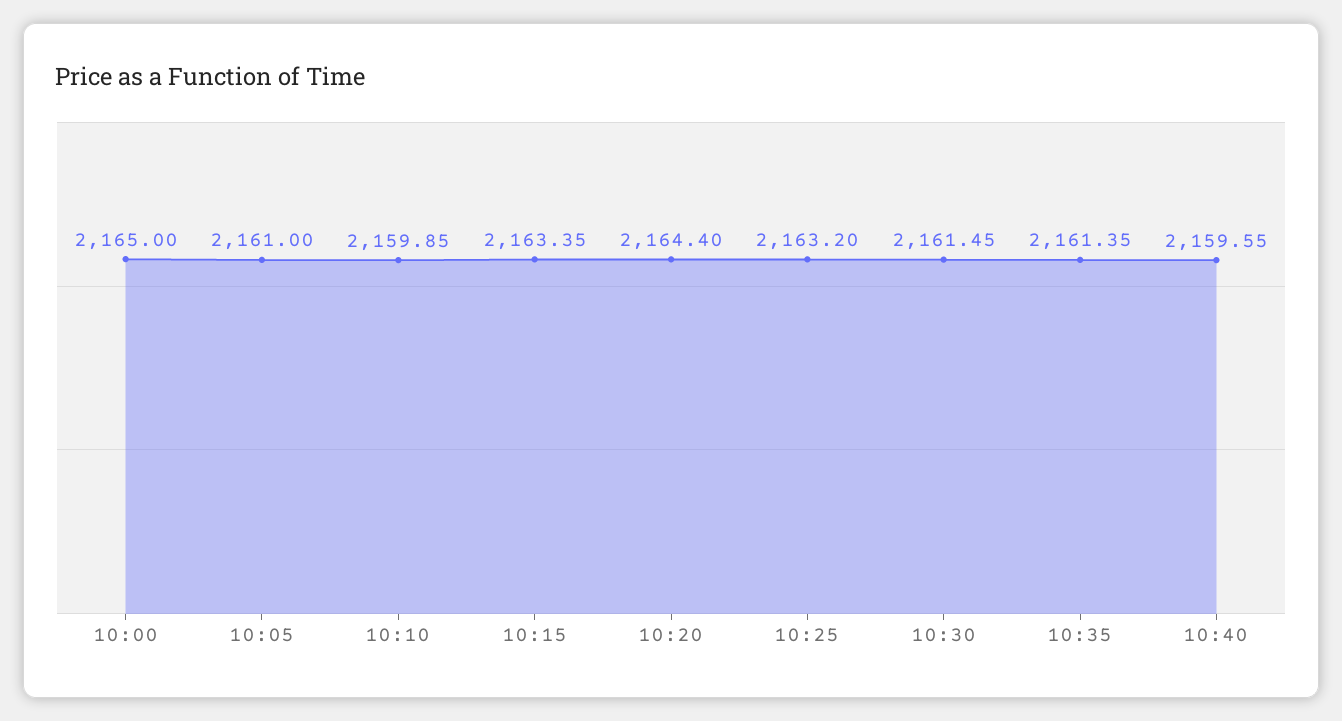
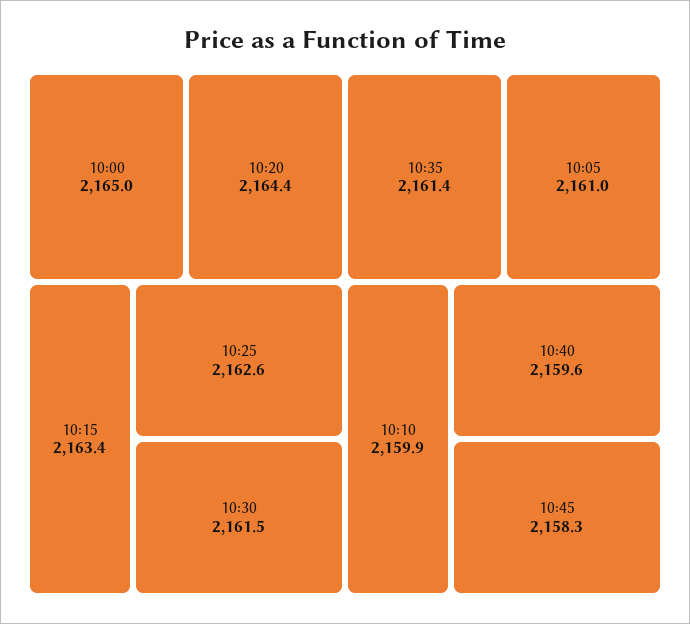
10:25: 2163.2 -> 2162.6
10:45: none -> 2158.3

